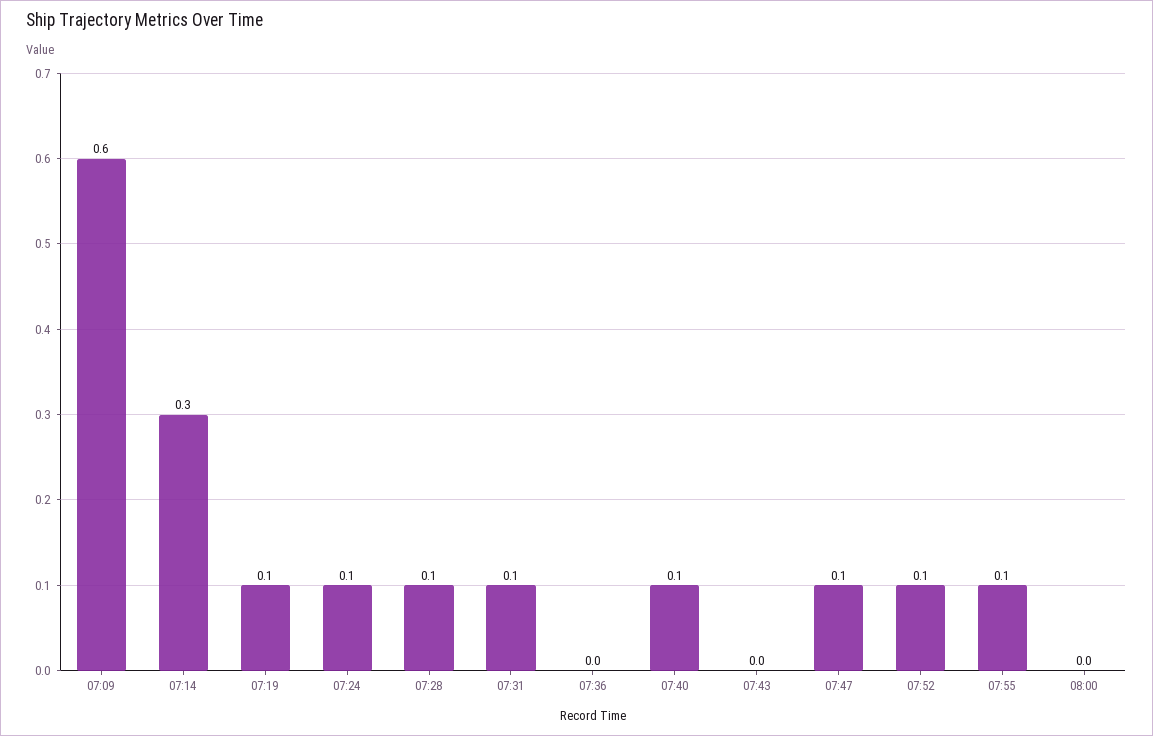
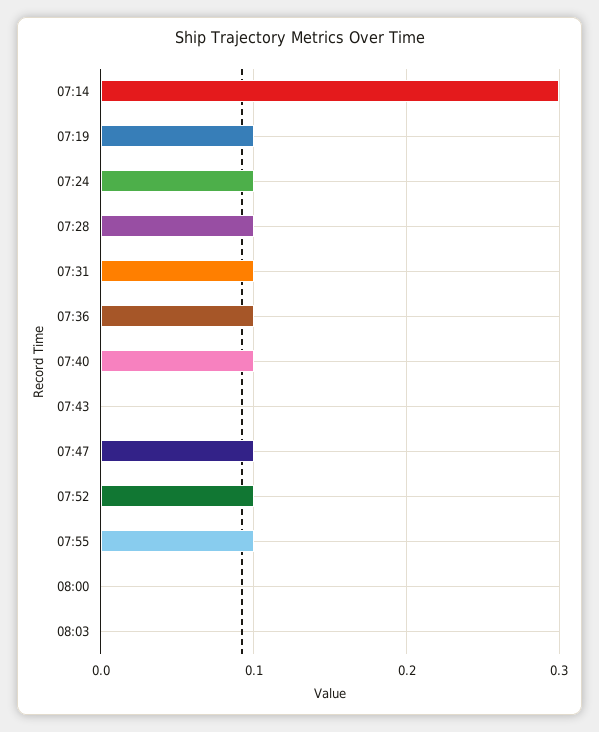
07:09: 0.6 -> none
07:36: 0 -> 0.1
08:03: none -> 0

